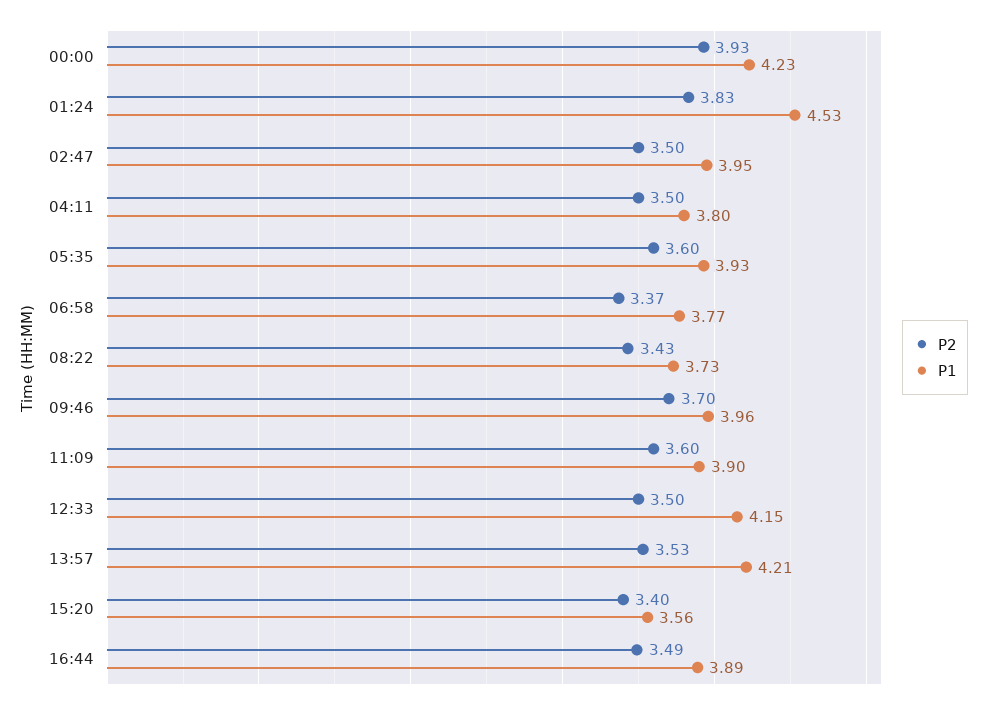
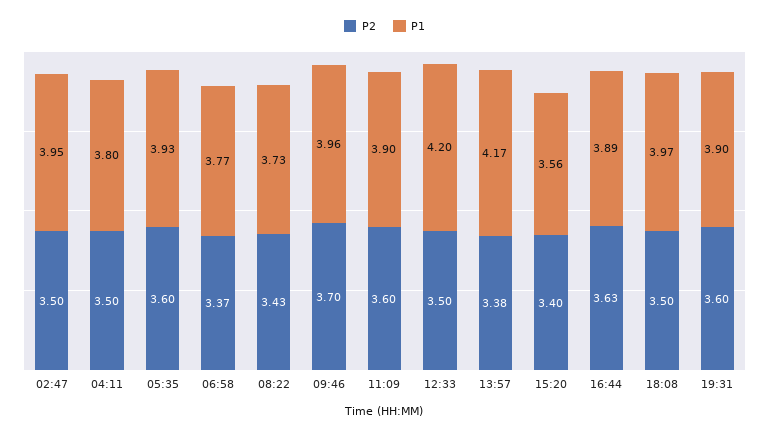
P2, 00:00: 3.93 -> none
P1, 00:00: 4.23 -> none
P2, 01:24: 3.83 -> none
P1, 01:24: 4.53 -> none
P1, 12:33: 4.15 -> 4.2
P2, 13:57: 3.53 -> 3.38
P1, 13:57: 4.21 -> 4.17
P2, 16:44: 3.49 -> 3.63
P2, 18:08: none -> 3.5
P1, 18:08: none -> 3.97
P2, 19:31: none -> 3.6
P1, 19:31: none -> 3.9

